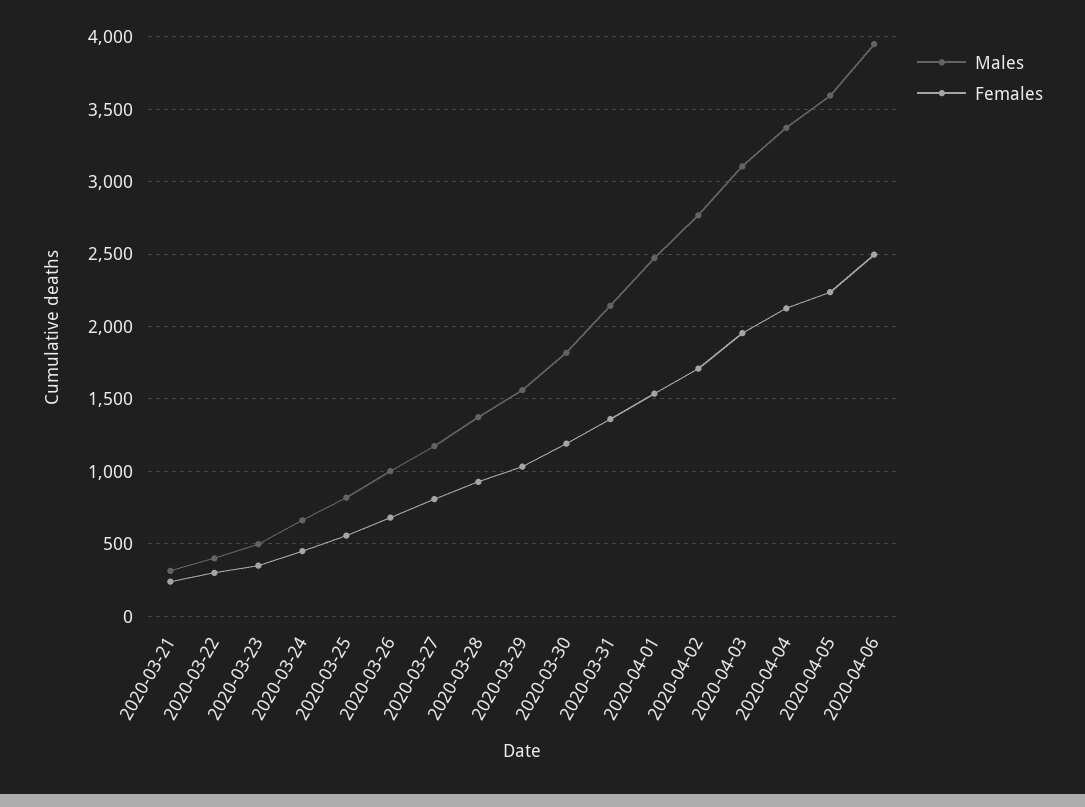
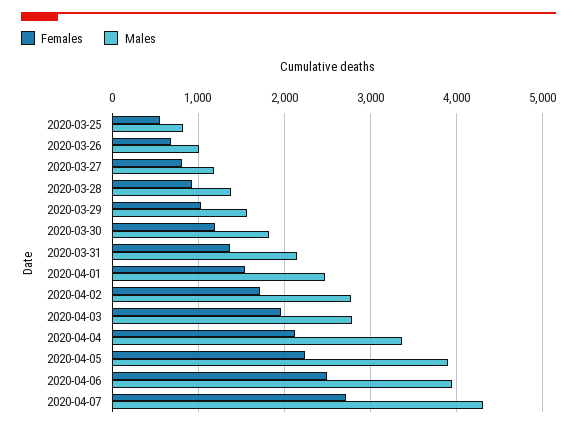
Males, 2020-03-21: 300 -> none
Females, 2020-03-21: 250 -> none
Males, 2020-03-22: 400 -> none
Females, 2020-03-22: 300 -> none
Males, 2020-03-23: 500 -> none
Females, 2020-03-23: 350 -> none
Males, 2020-03-24: 650 -> none
Females, 2020-03-24: 450 -> none
Males, 2020-04-03: 3100 -> 2800
Males, 2020-04-05: 3600 -> 3900
Females, 2020-04-07: none -> 2700
Males, 2020-04-07: none -> 4300

